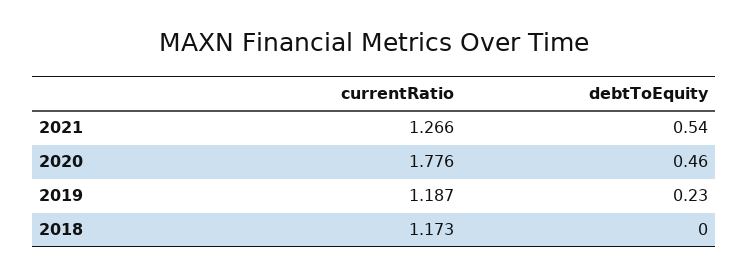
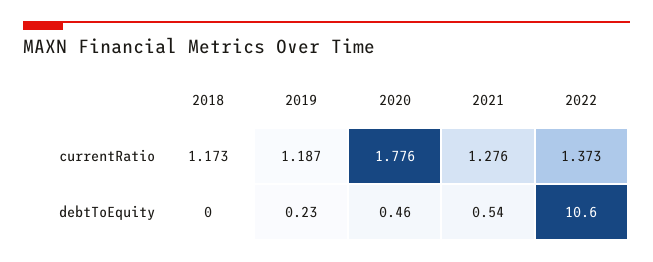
currentRatio, 2021: 1.266 -> 1.276
currentRatio, 2022: none -> 1.373
debtToEquity, 2022: none -> 10.6

